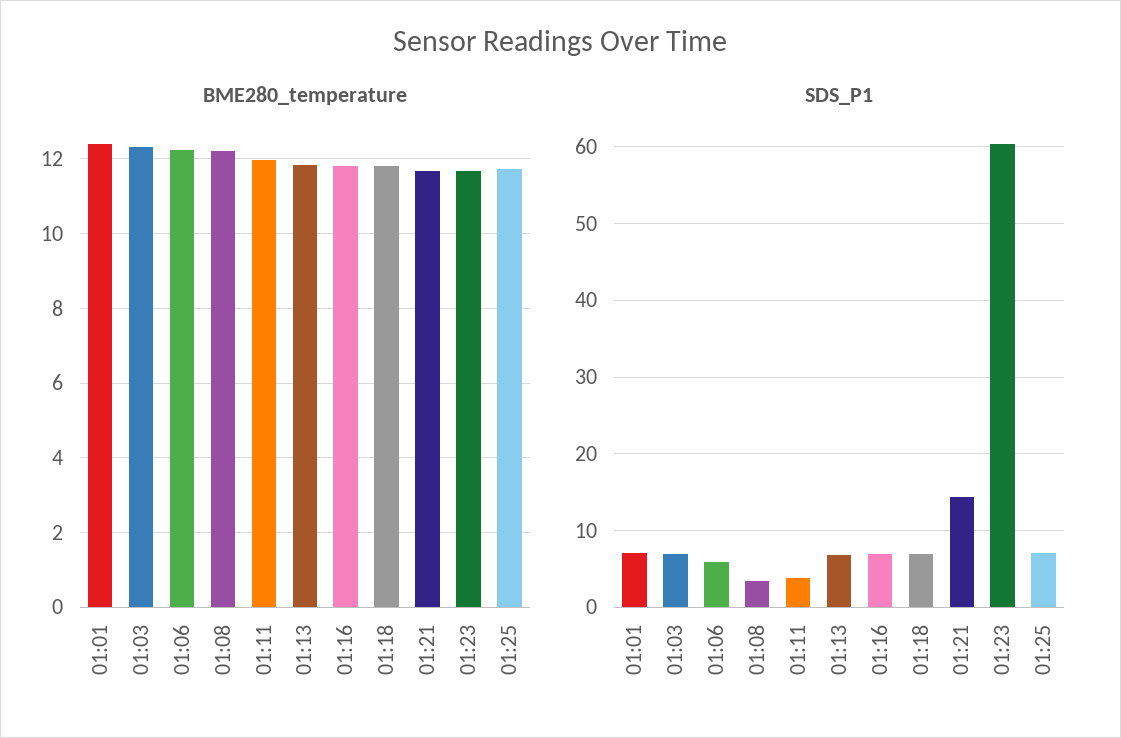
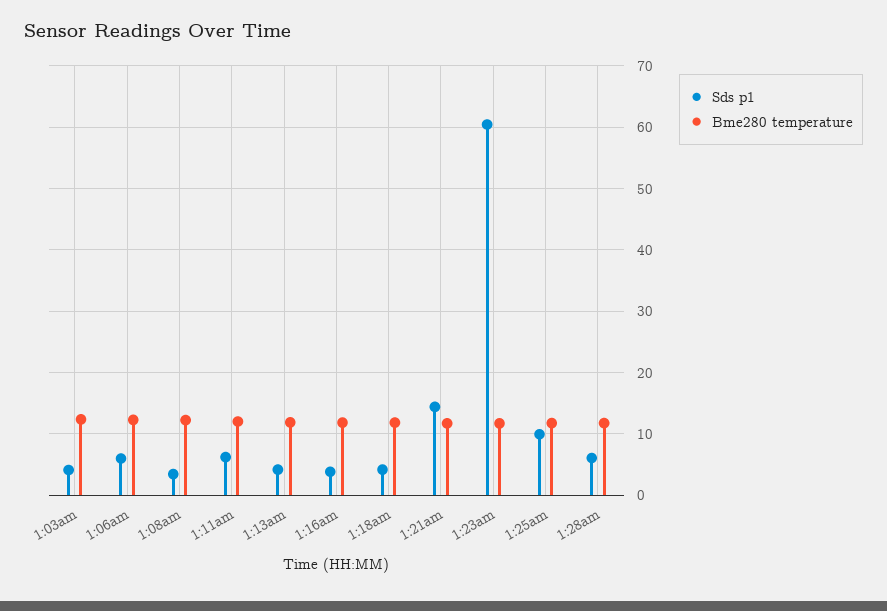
BME280_temperature, 01:01: 12.4 -> none
SDS_P1, 01:01: 7 -> none
SDS_P1, 01:03: 7 -> 4
SDS_P1, 01:11: 4 -> 6
SDS_P1, 01:13: 7 -> 4
SDS_P1, 01:16: 7 -> 4
SDS_P1, 01:18: 7 -> 4
SDS_P1, 01:25: 7 -> 10
SDS_P1, 1:28am: none -> 6
BME280_temperature, 1:28am: none -> 12

